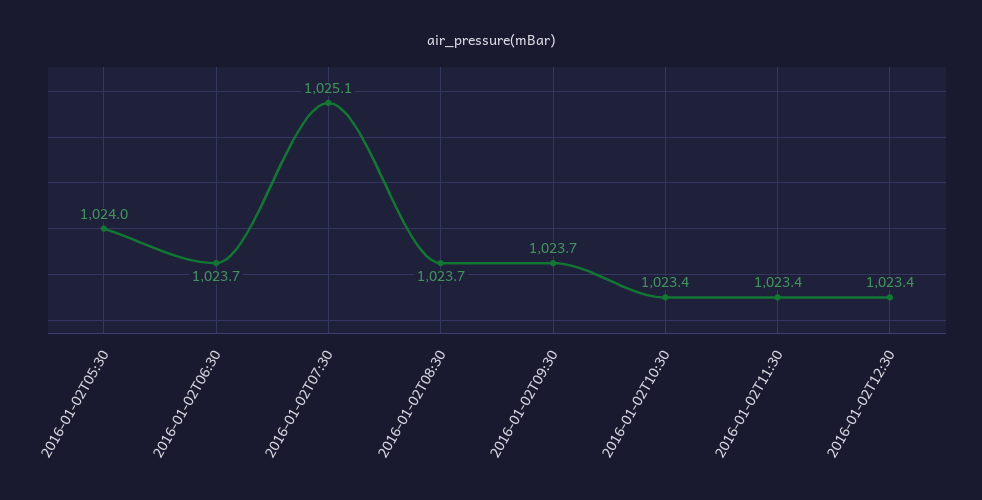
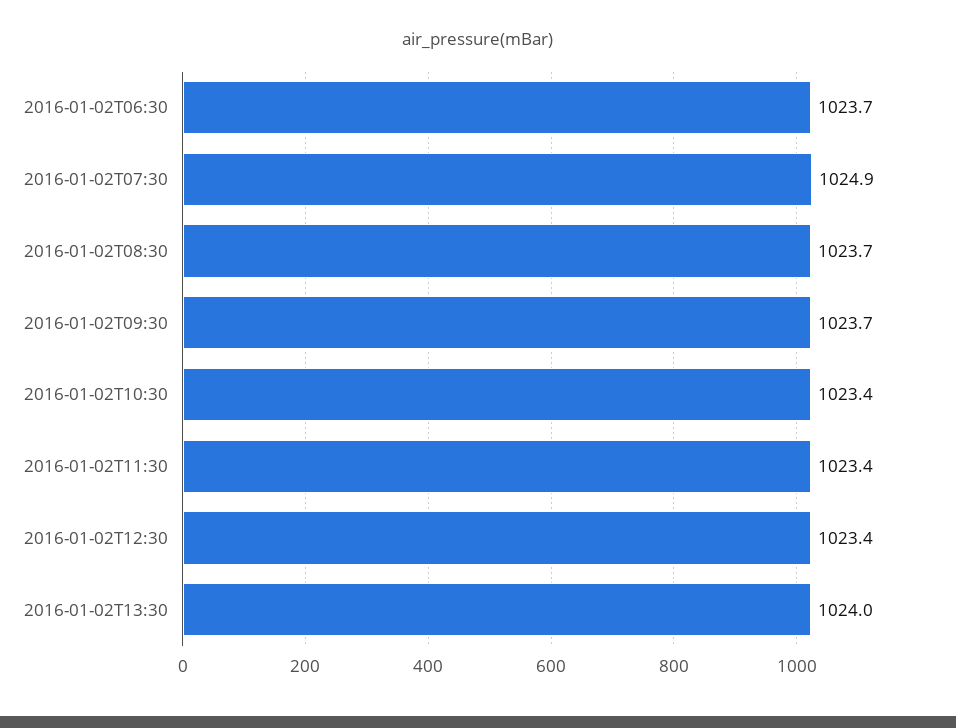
2016-01-02T05:30: 1024 -> none
2016-01-02T07:30: 1025.1 -> 1024.9
2016-01-02T13:30: none -> 1024

